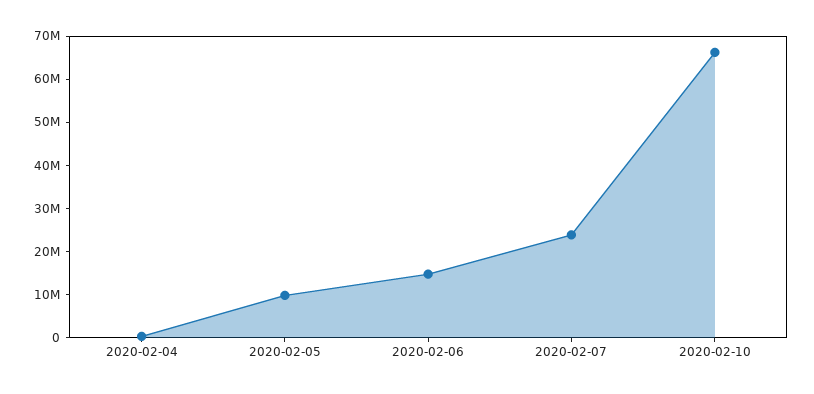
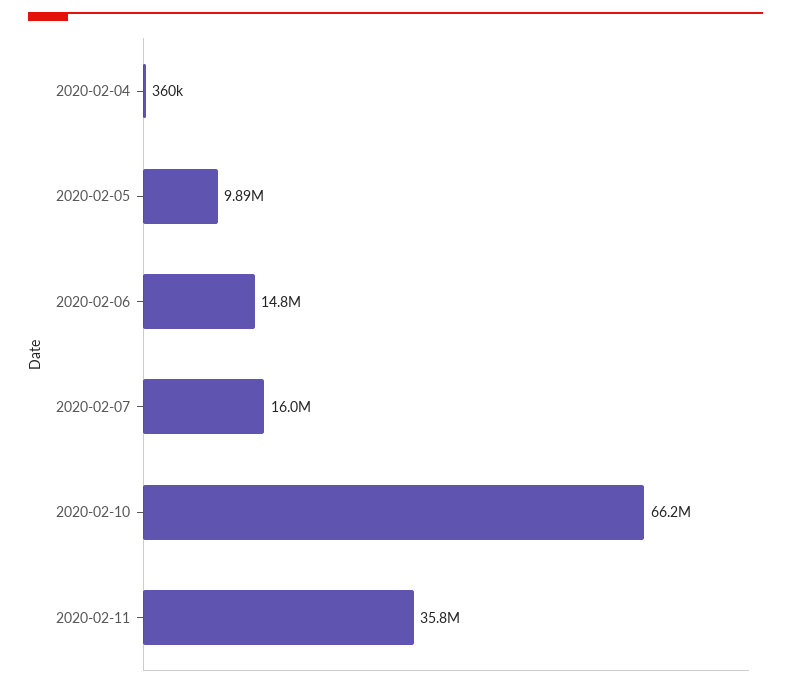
2020-02-07: 24000000 -> 16000000
2020-02-11: none -> 35800000

